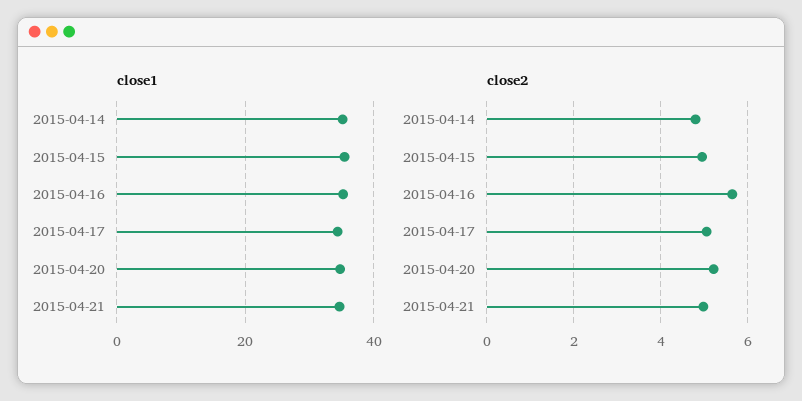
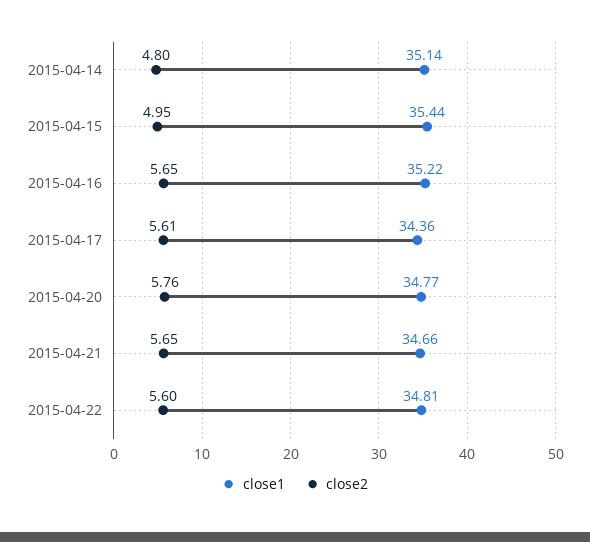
close2, 2015-04-17: 5 -> 5.61
close2, 2015-04-20: 5.2 -> 5.76
close2, 2015-04-21: 5 -> 5.65
close1, 2015-04-22: none -> 34.81
close2, 2015-04-22: none -> 5.6

